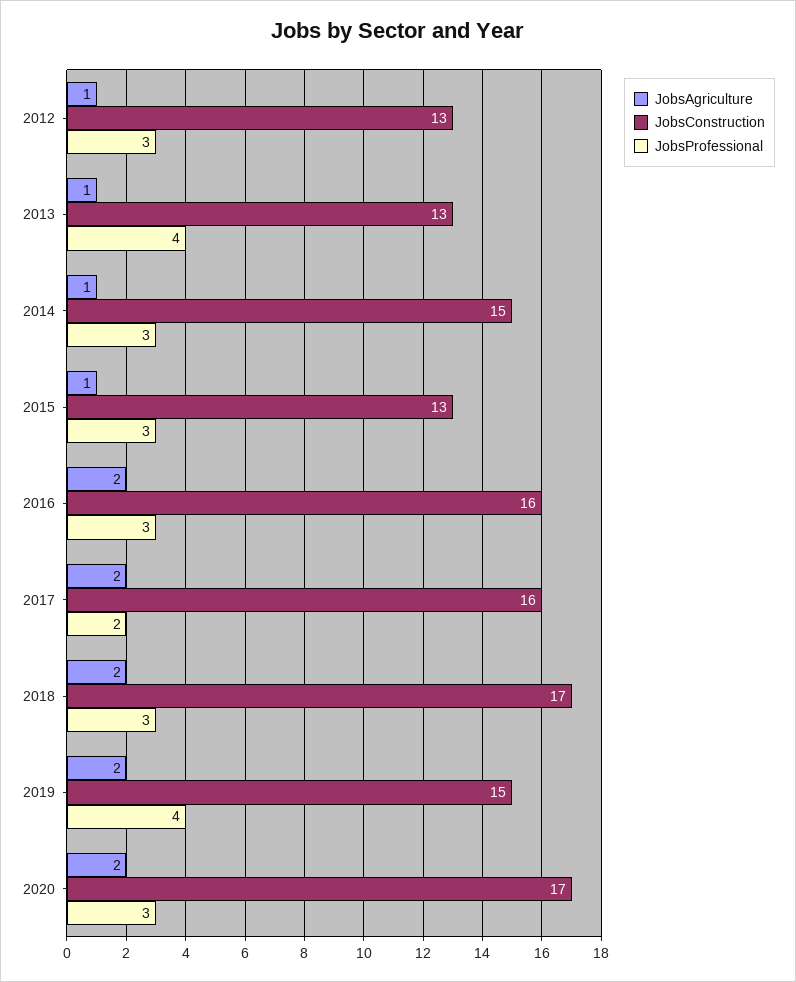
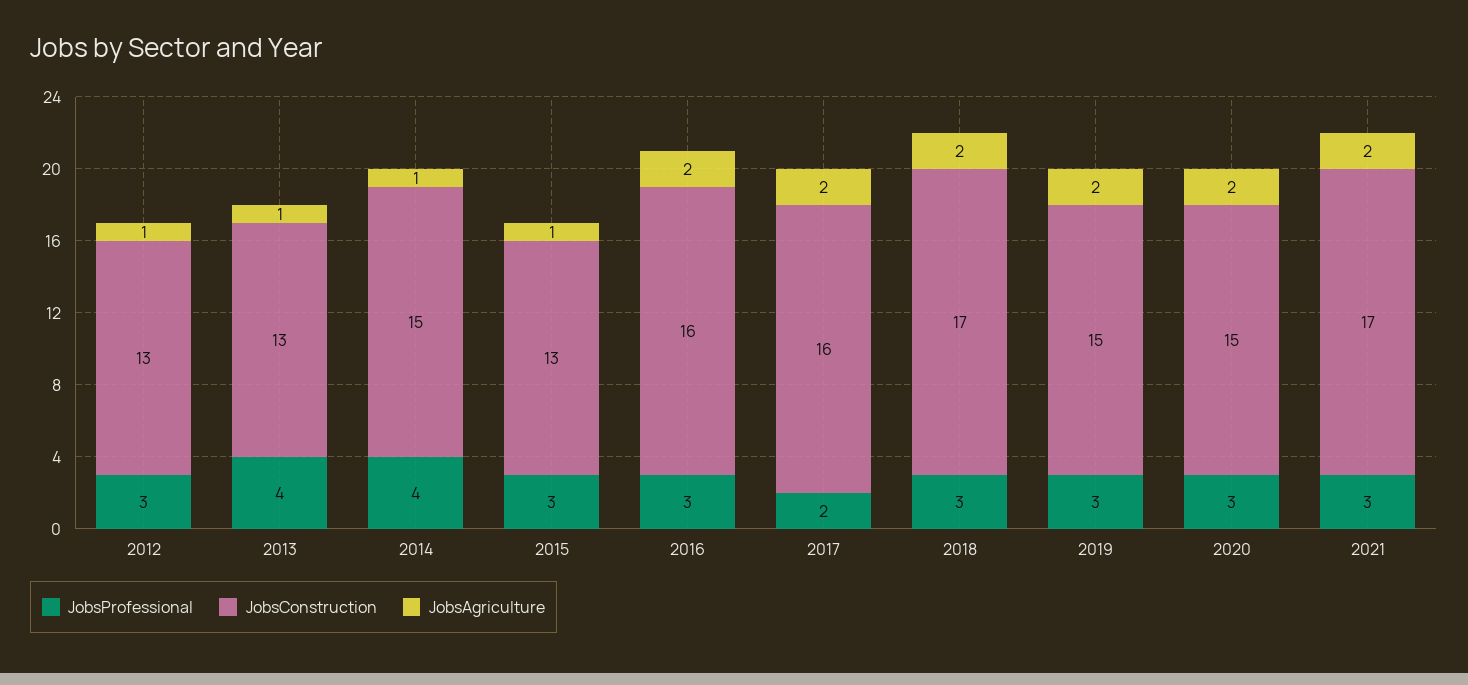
JobsProfessional, 2014: 3 -> 4
JobsProfessional, 2019: 4 -> 3
JobsConstruction, 2020: 17 -> 15
JobsProfessional, 2021: none -> 3
JobsConstruction, 2021: none -> 17
JobsAgriculture, 2021: none -> 2

